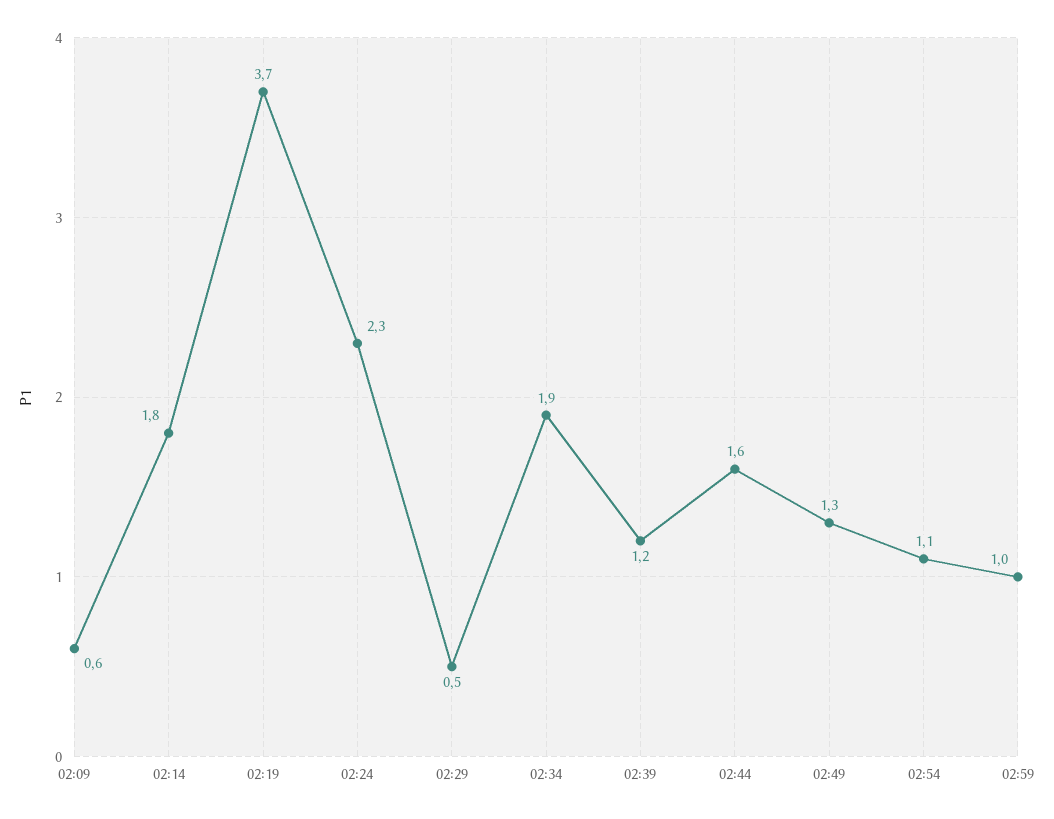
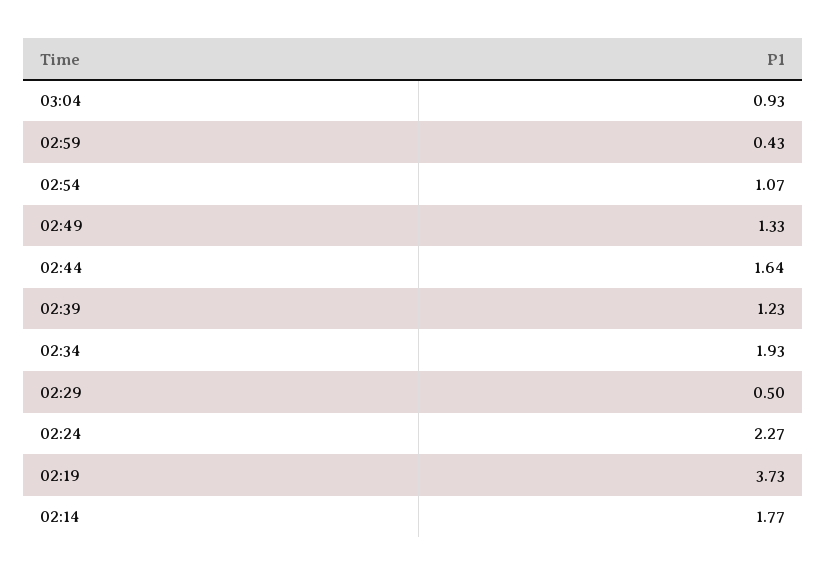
02:09: 0.6 -> none
02:59: 1 -> 0.43
03:04: none -> 0.93

